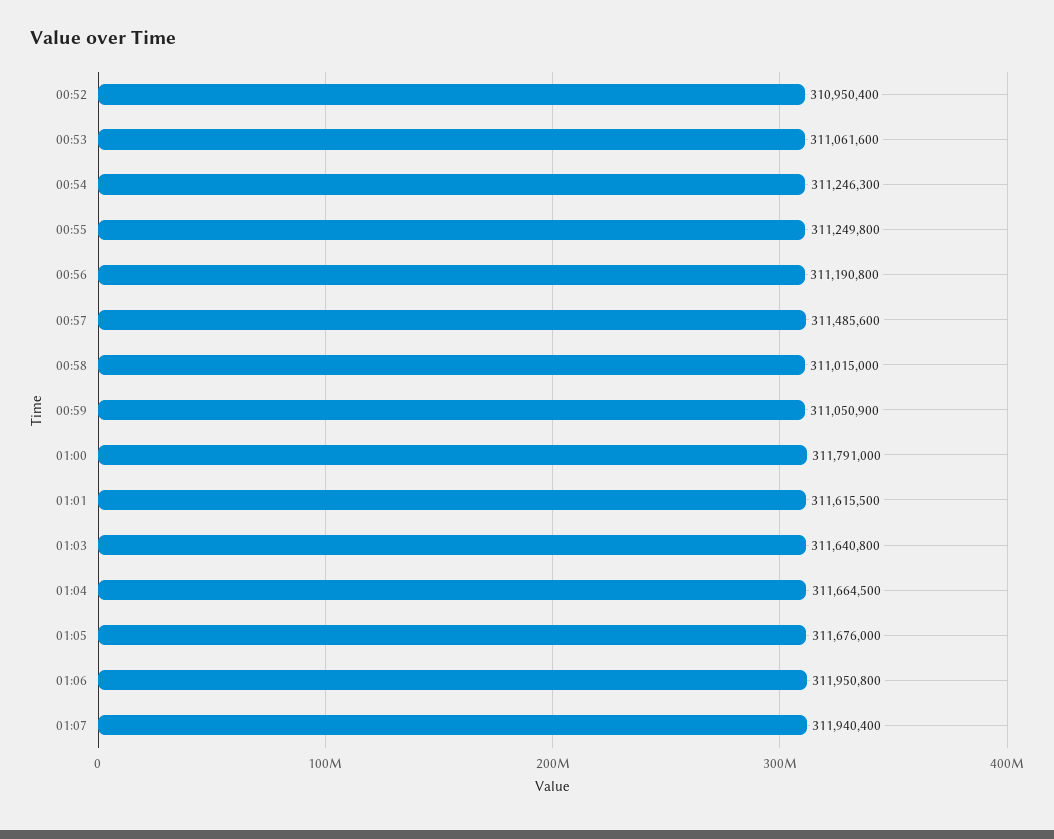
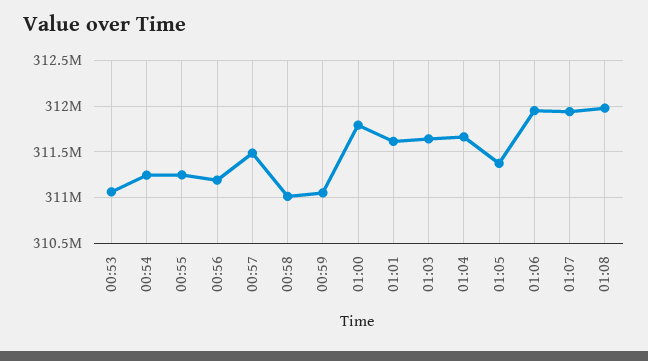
00:52: 310950400 -> none
01:05: 311676000 -> 311400000
01:08: none -> 312000000

